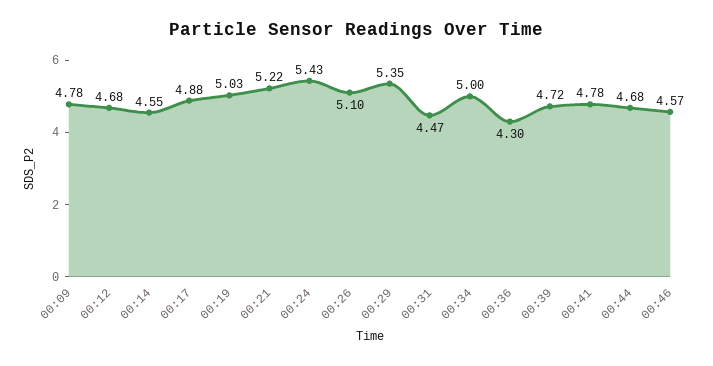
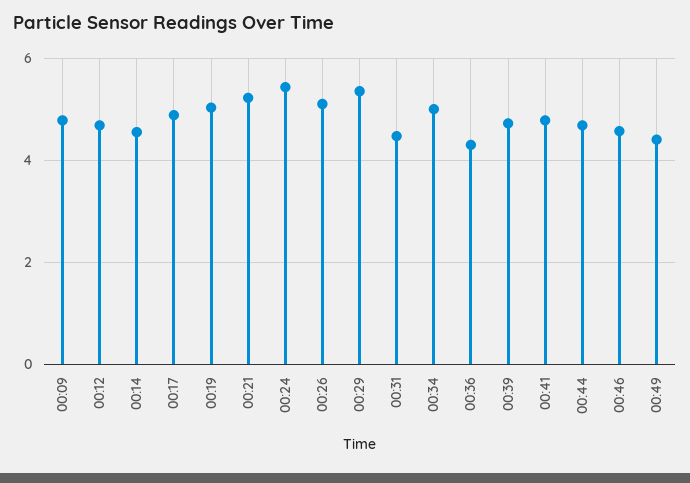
00:49: none -> 4.4

